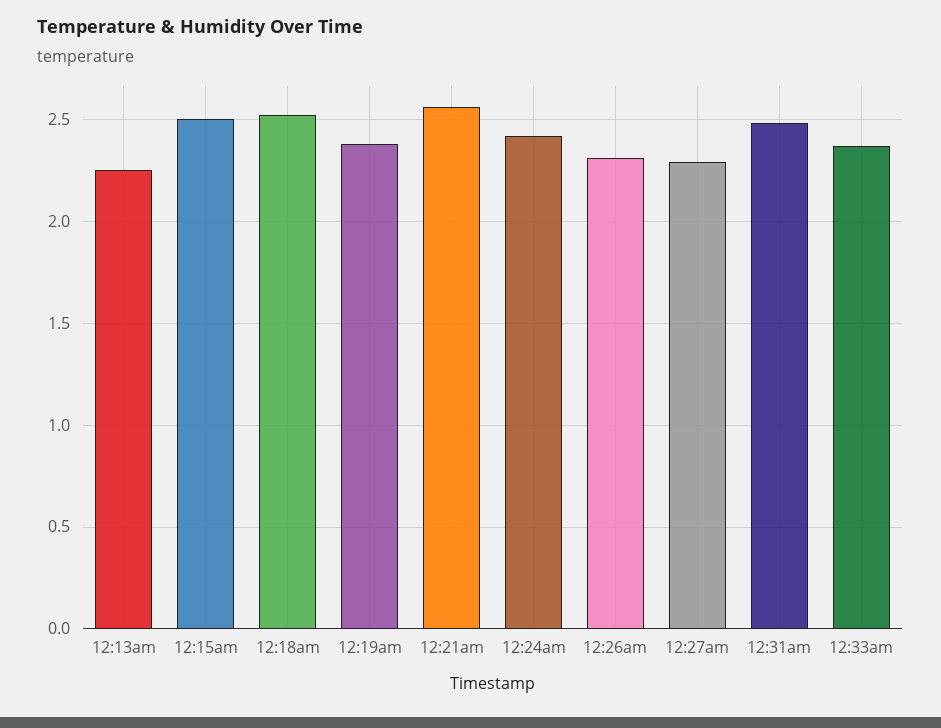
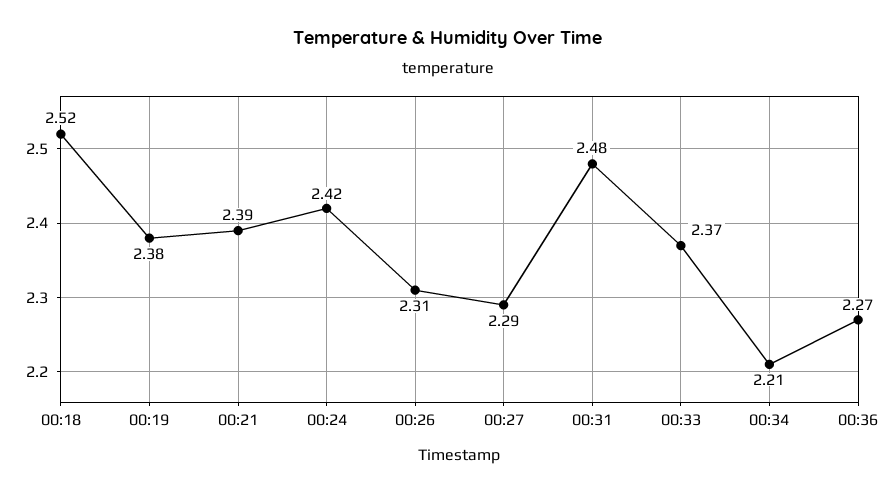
12:13am: 2.25 -> none
12:15am: 2.5 -> none
12:21am: 2.55 -> 2.39
00:34: none -> 2.21
00:36: none -> 2.27

